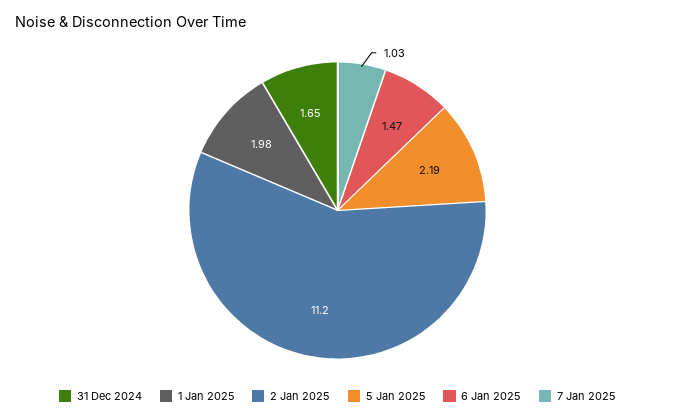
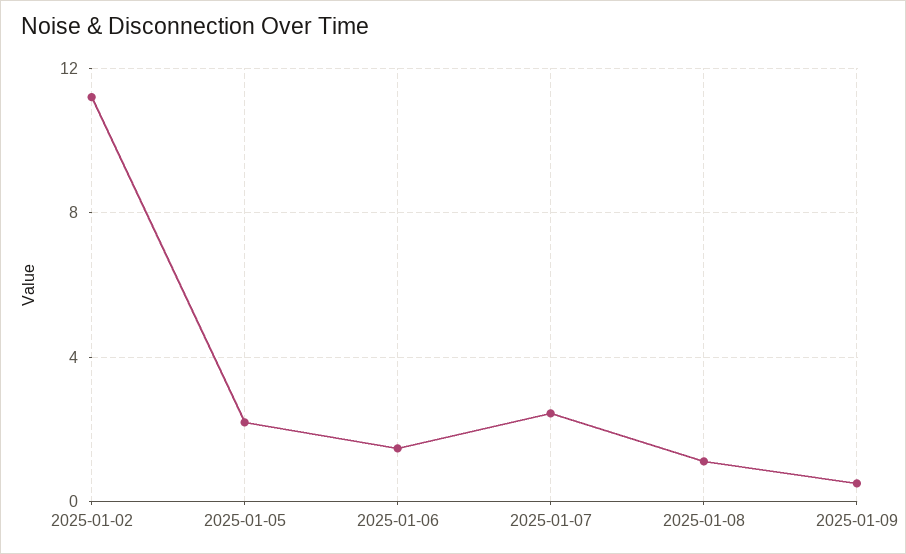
31 Dec 2024: 1.65 -> none
1 Jan 2025: 1.98 -> none
7 Jan 2025: 1.03 -> 2.5
2025-01-08: none -> 1
2025-01-09: none -> 0.5

